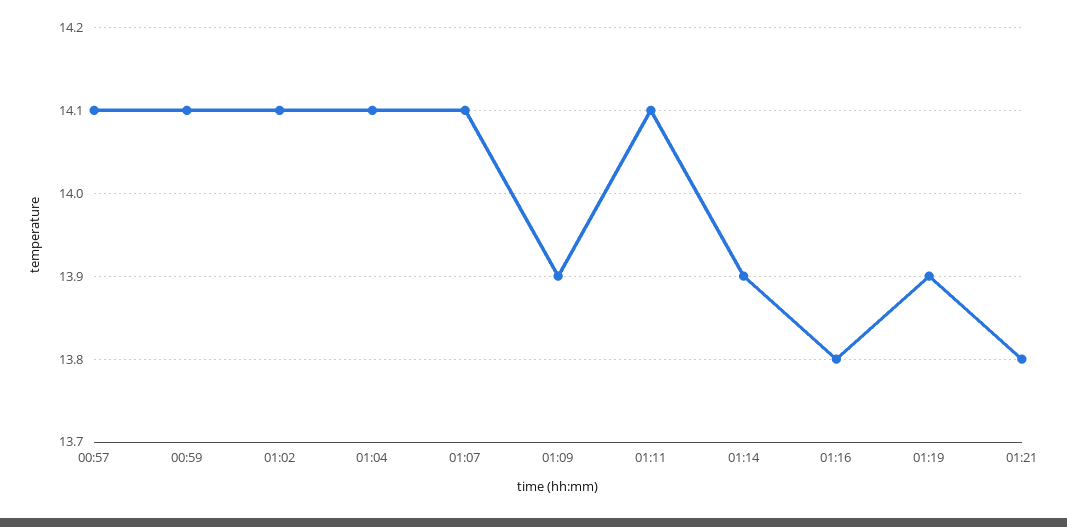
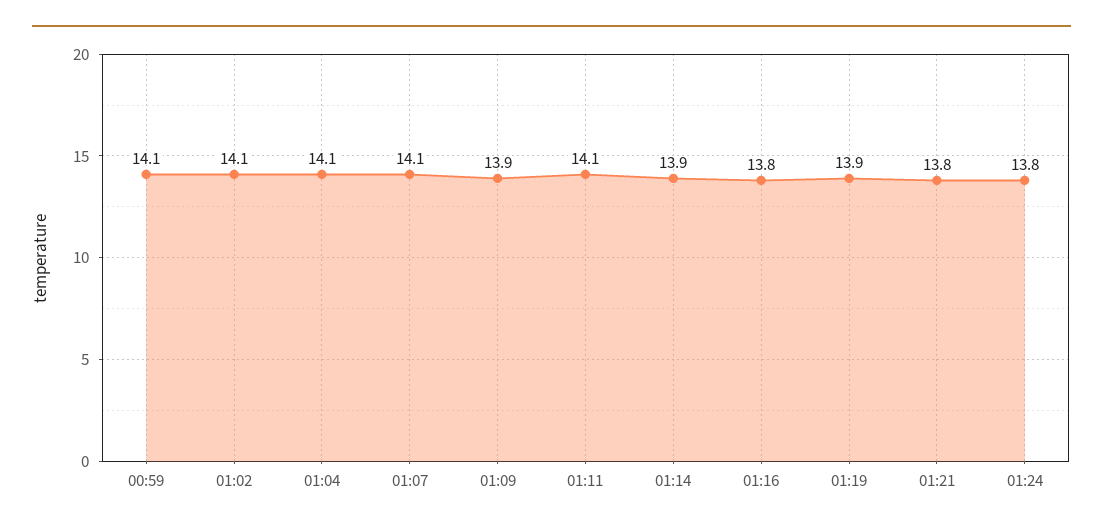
00:57: 14.1 -> none
01:24: none -> 13.8

